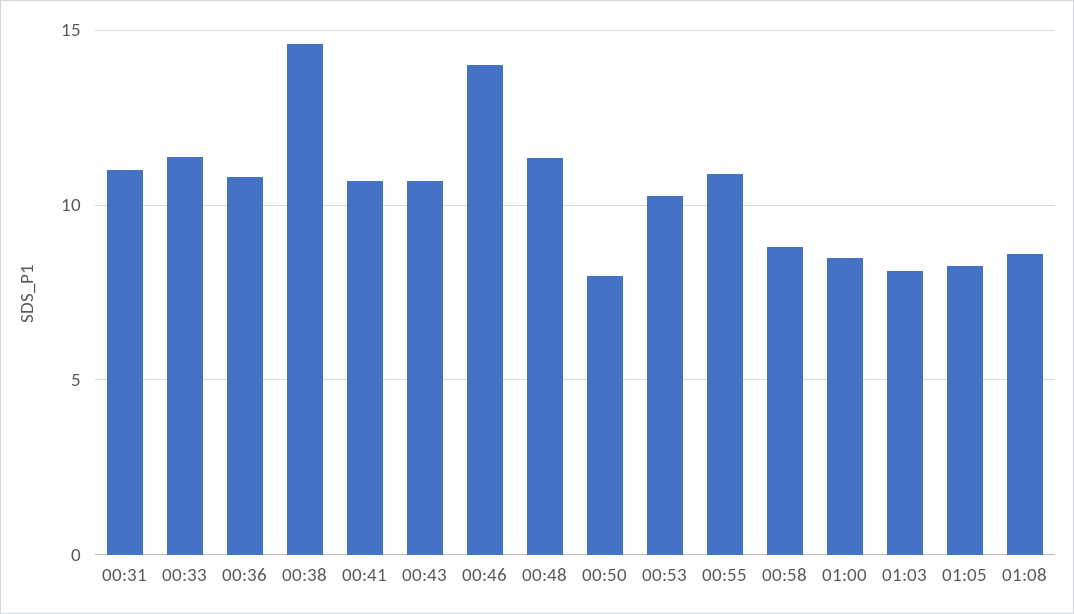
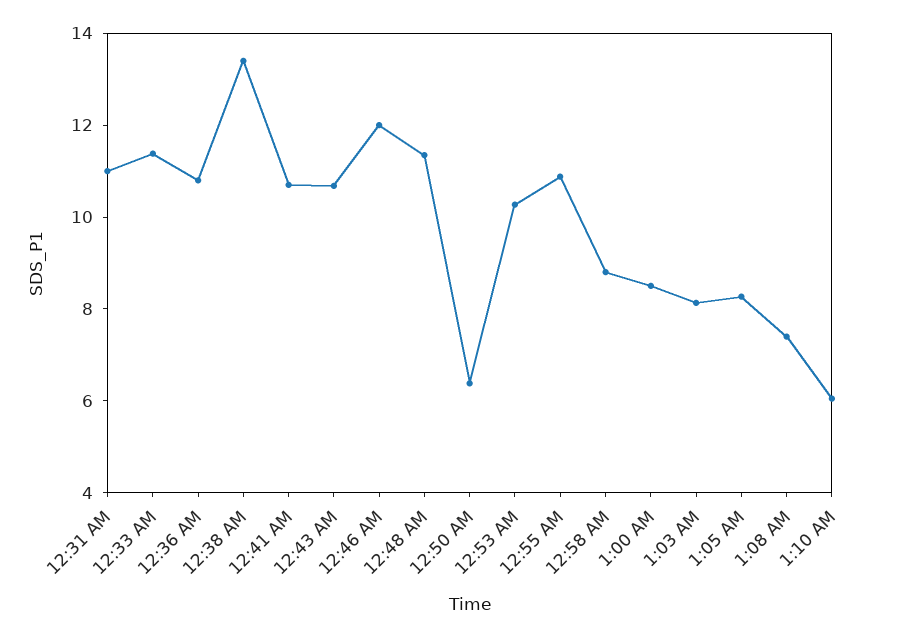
00:38: 14.5 -> 13.5
00:46: 14 -> 12
00:50: 8 -> 6.5
01:08: 8.5 -> 7.5
1:10 AM: none -> 6

